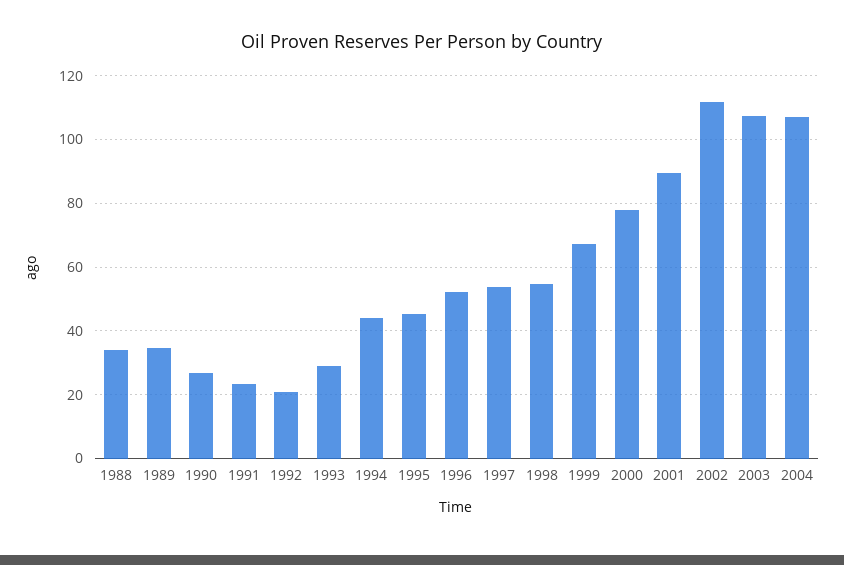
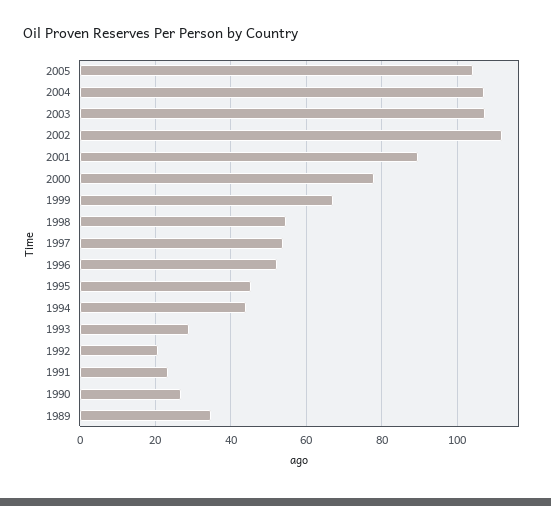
1988: 34 -> none
2005: none -> 104

